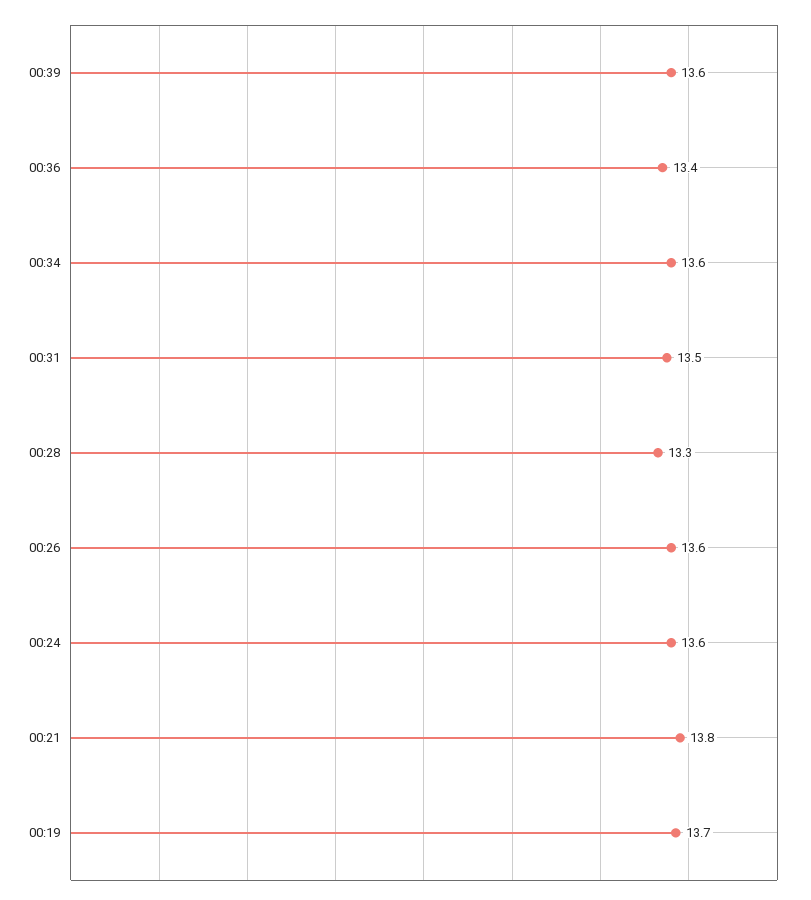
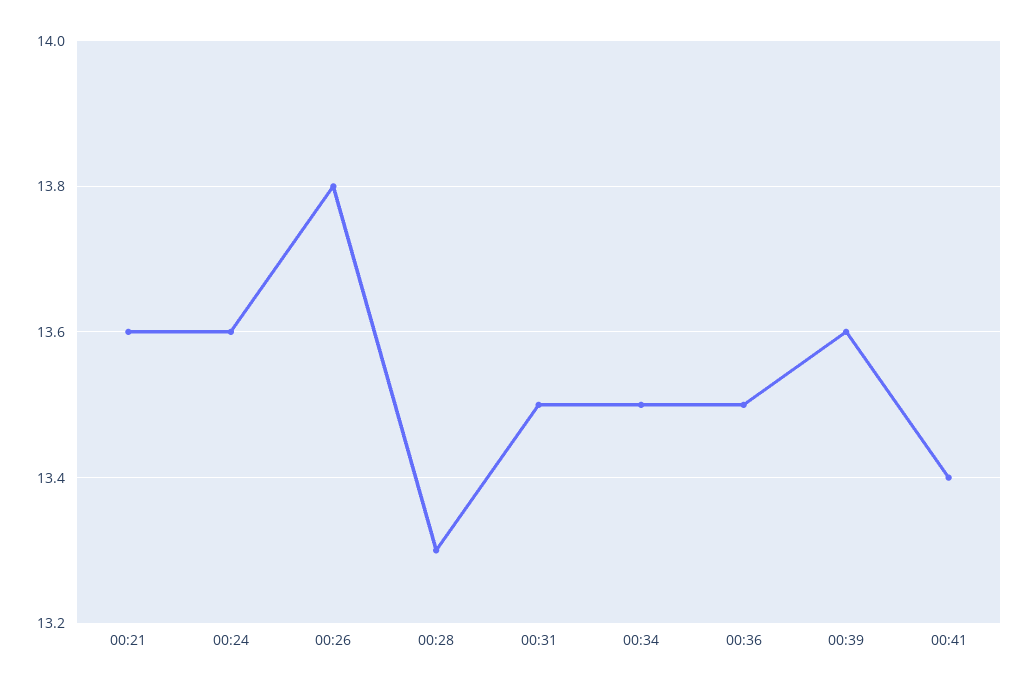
00:36: 13.4 -> 13.5
00:34: 13.6 -> 13.5
00:26: 13.6 -> 13.8
00:21: 13.8 -> 13.6
00:19: 13.7 -> none
00:41: none -> 13.4

